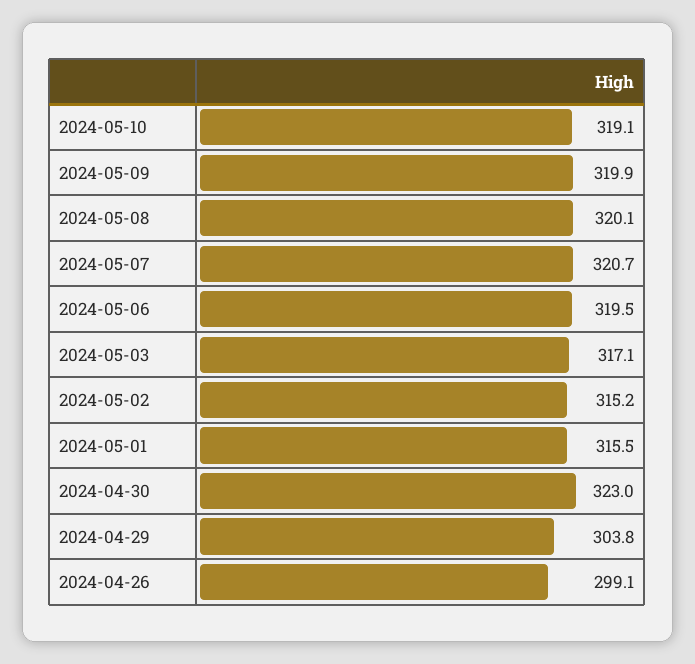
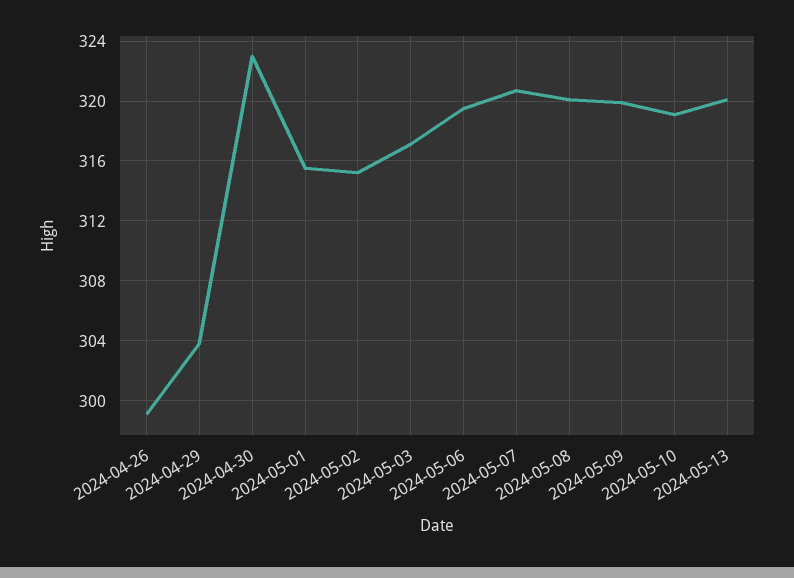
2024-05-13: none -> 320

